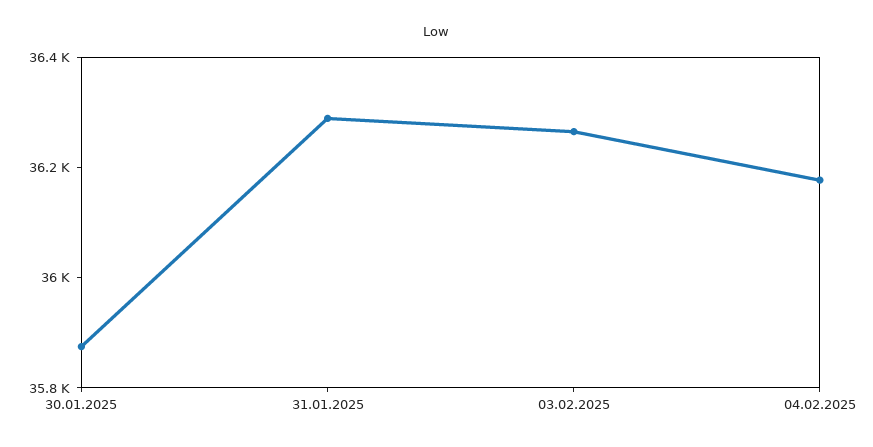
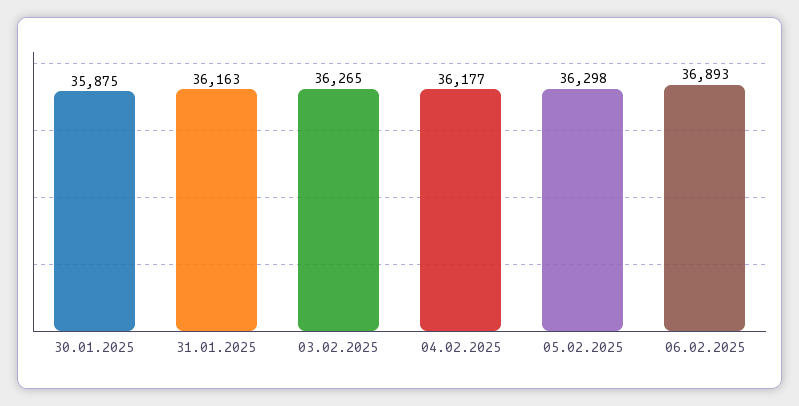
31.01.2025: 36300 -> 36163
05.02.2025: none -> 36298
06.02.2025: none -> 36893

